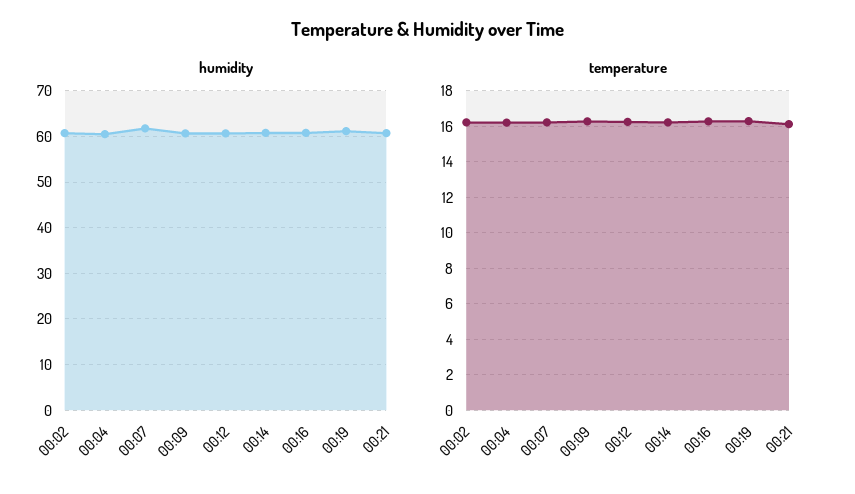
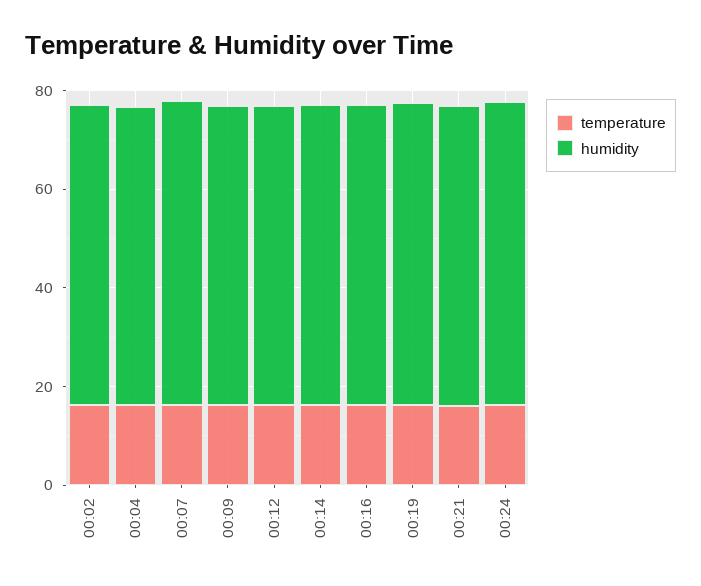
temperature, 00:24: none -> 15
humidity, 00:24: none -> 60

